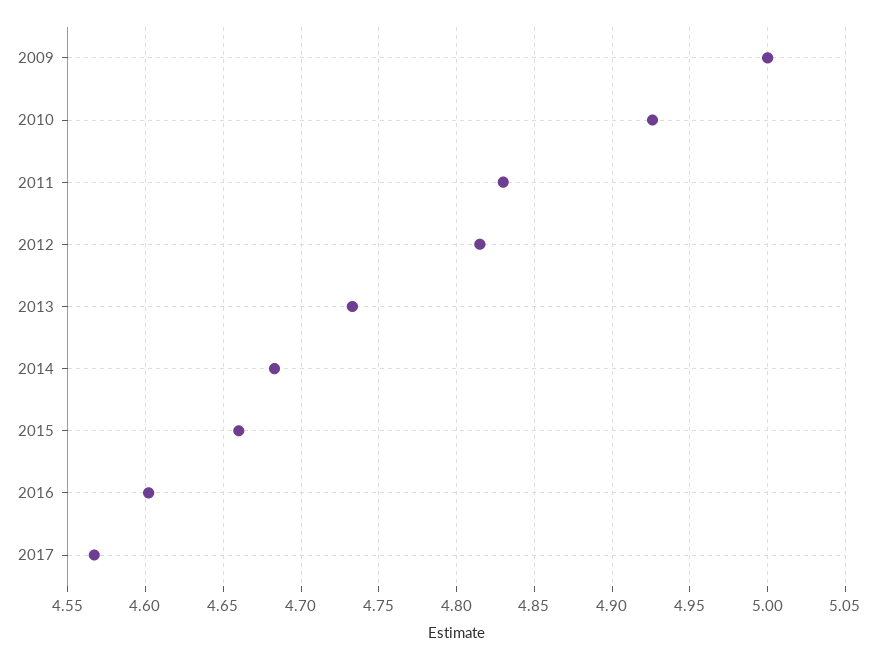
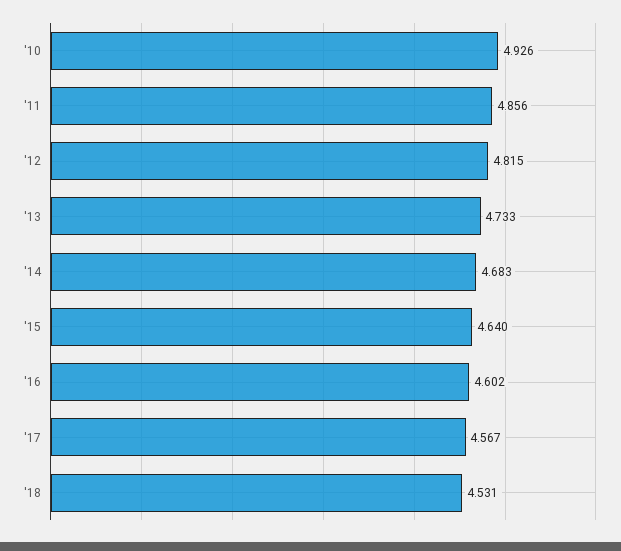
2009: 5 -> none
2011: 4.83 -> 4.856
2015: 4.66 -> 4.64
'18: none -> 4.531

